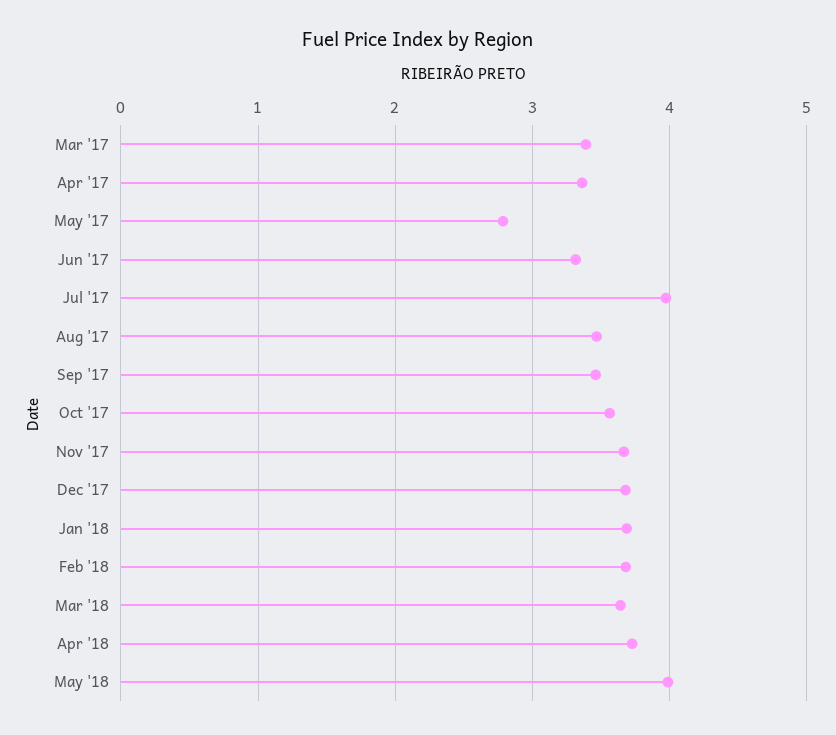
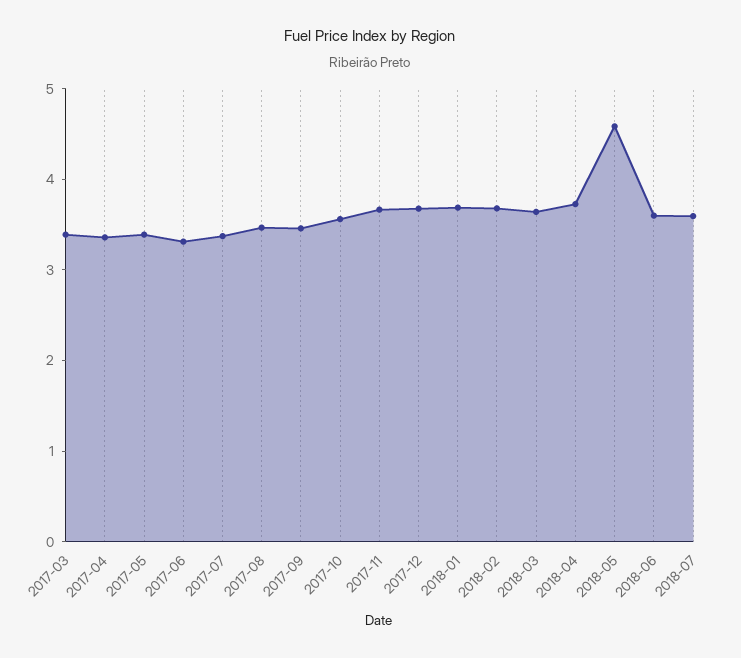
May '17: 2.8 -> 3.4
Jul '17: 4 -> 3.4
May '18: 4 -> 4.6
2018-06: none -> 3.6
2018-07: none -> 3.6

